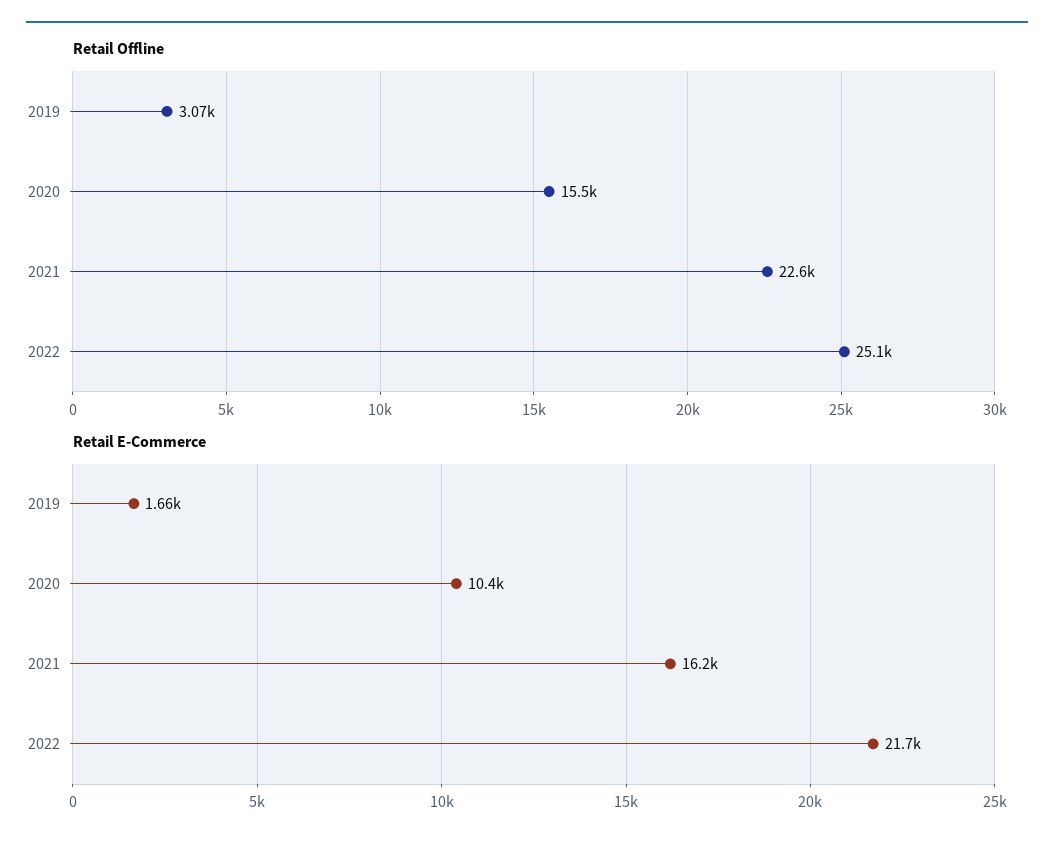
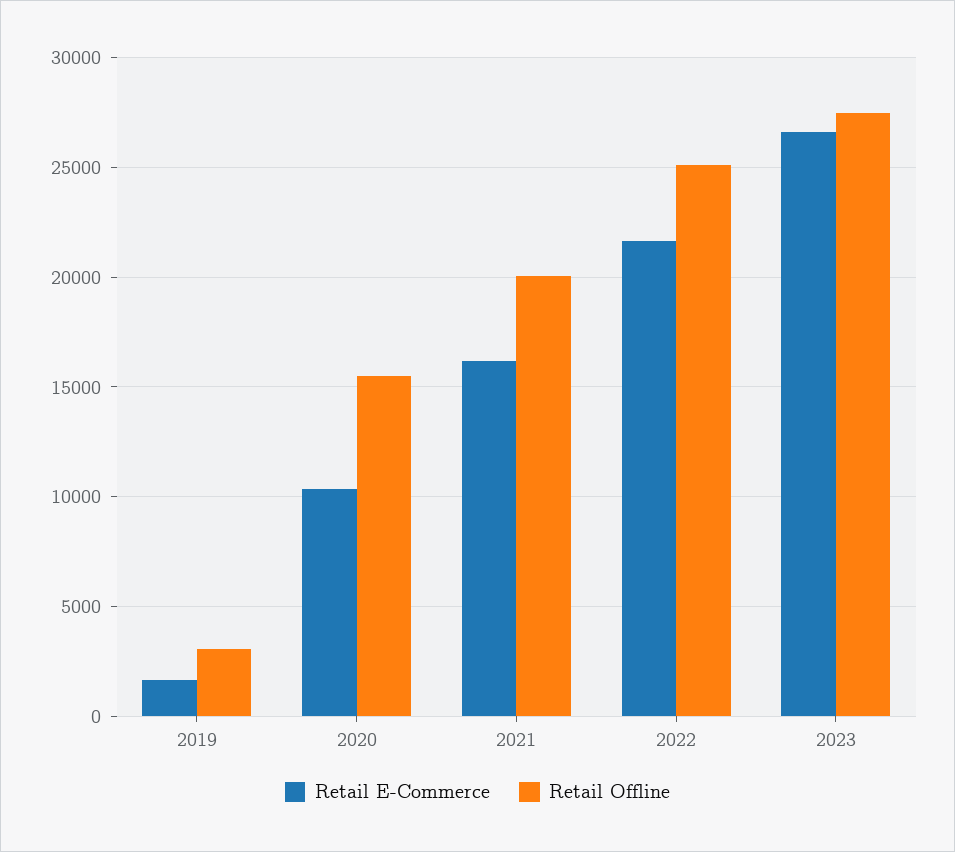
Retail Offline, 2021: 22600 -> 20000
Retail E-Commerce, 2023: none -> 26500
Retail Offline, 2023: none -> 27500

